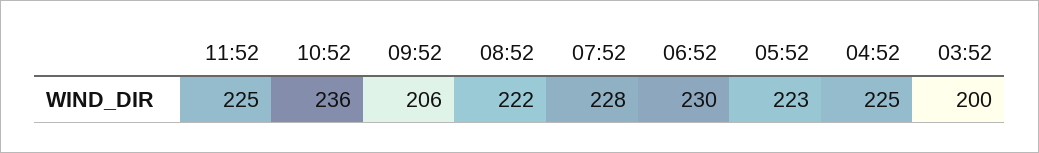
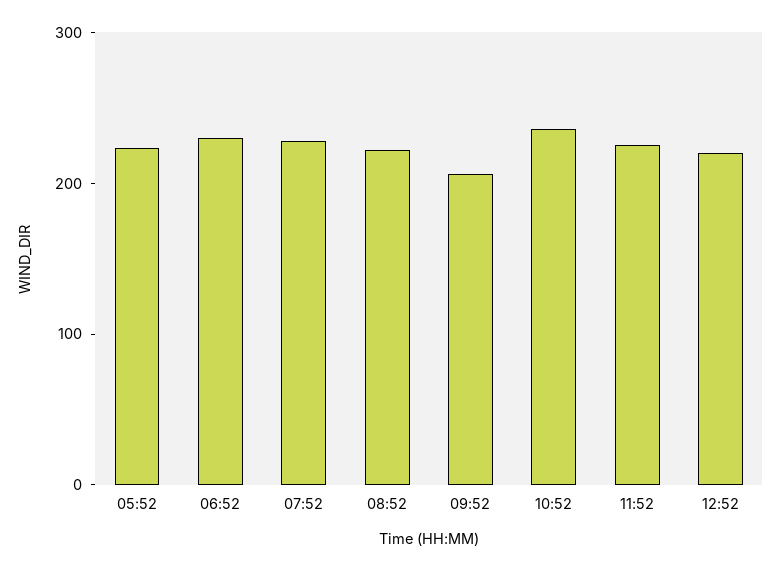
04:52: 225 -> none
03:52: 200 -> none
12:52: none -> 220

